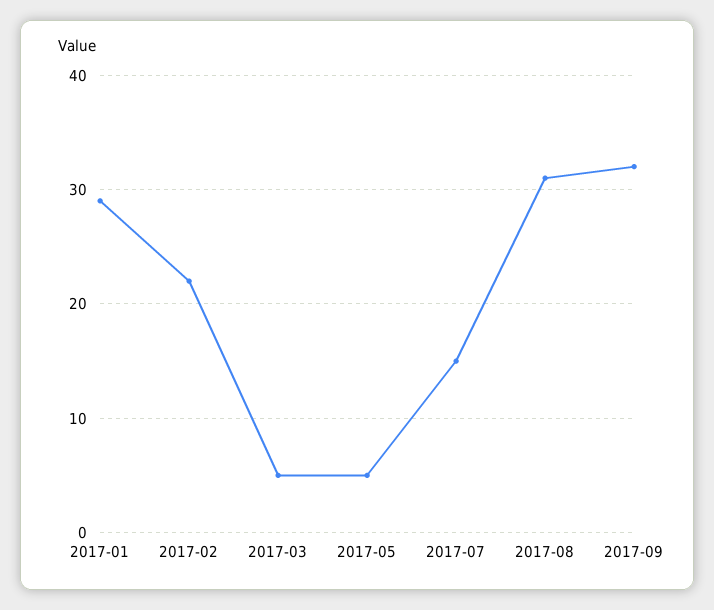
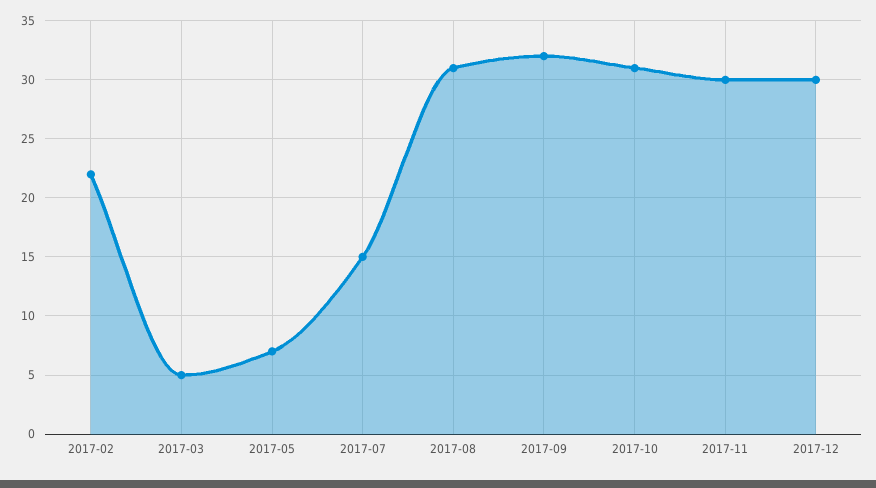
2017-01: 29 -> none
2017-05: 5 -> 7
2017-10: none -> 31
2017-11: none -> 30
2017-12: none -> 30

